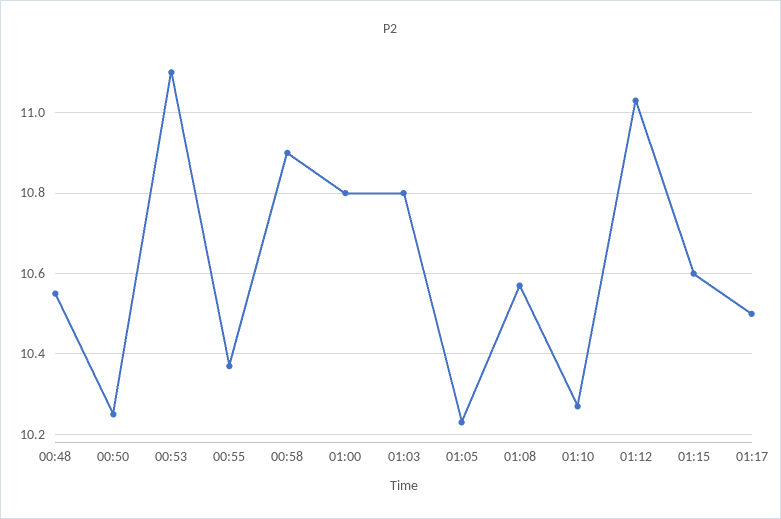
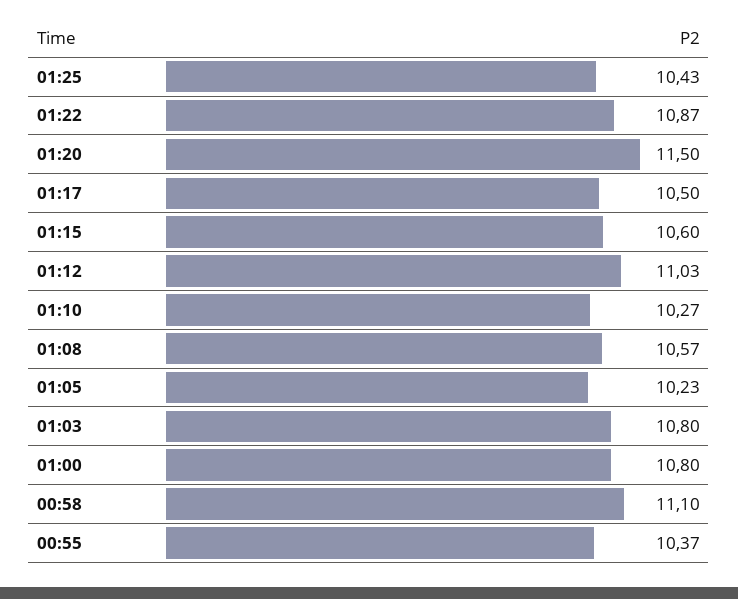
00:48: 10.55 -> none
00:50: 10.25 -> none
00:53: 11.1 -> none
00:58: 10.9 -> 11.1
01:25: none -> 10.43
01:22: none -> 10.87
01:20: none -> 11.5

